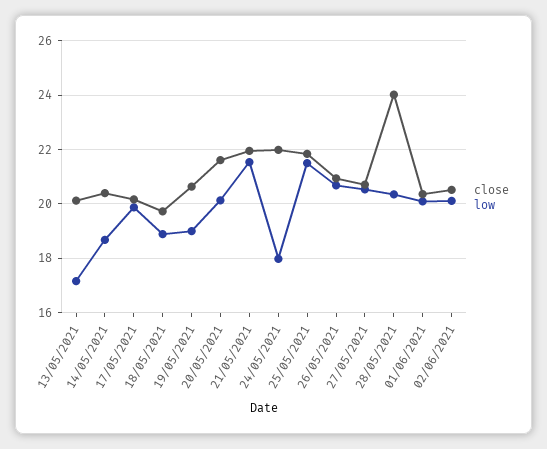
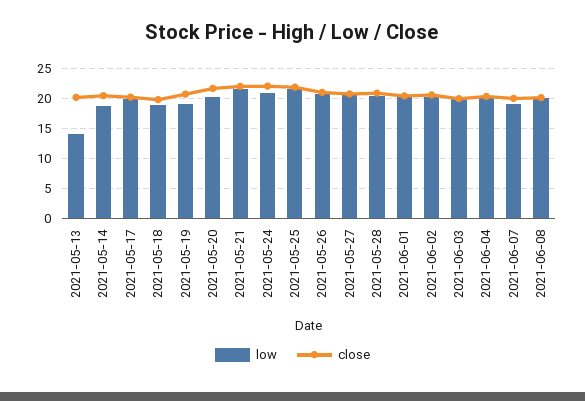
low, 13/05/2021: 17.25 -> 14
low, 24/05/2021: 18 -> 21
close, 28/05/2021: 24 -> 21
low, 2021-06-03: none -> 20
close, 2021-06-03: none -> 20
low, 2021-06-04: none -> 20
close, 2021-06-04: none -> 20
low, 2021-06-07: none -> 19
close, 2021-06-07: none -> 20
low, 2021-06-08: none -> 20
close, 2021-06-08: none -> 20

